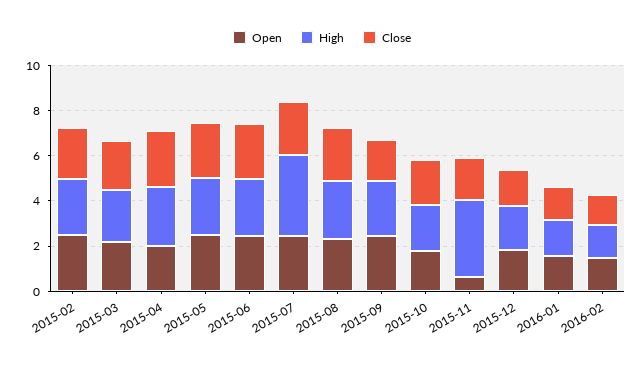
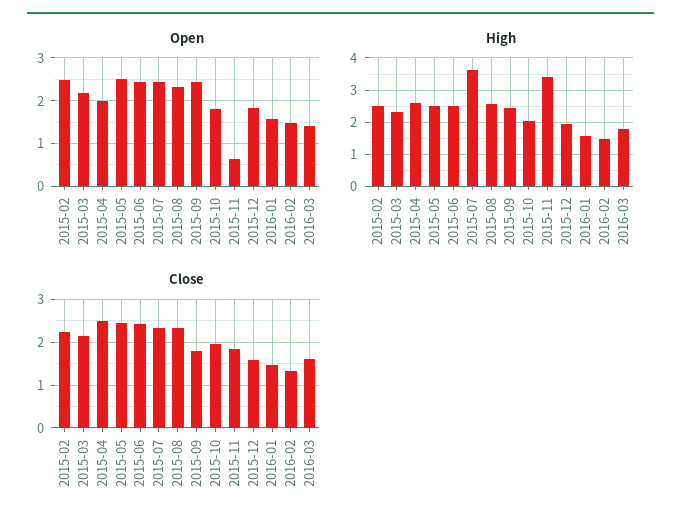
Open, 2016-03: none -> 1.4
High, 2016-03: none -> 1.8
Close, 2016-03: none -> 1.6

